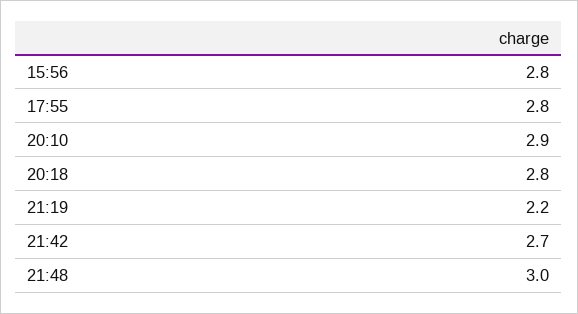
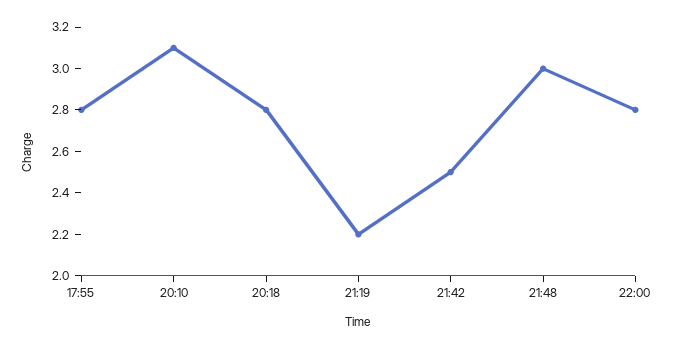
15:56: 2.8 -> none
20:10: 2.9 -> 3.1
21:42: 2.7 -> 2.5
22:00: none -> 2.8

